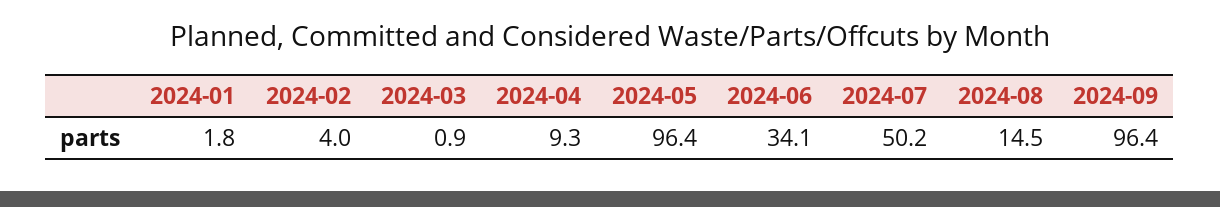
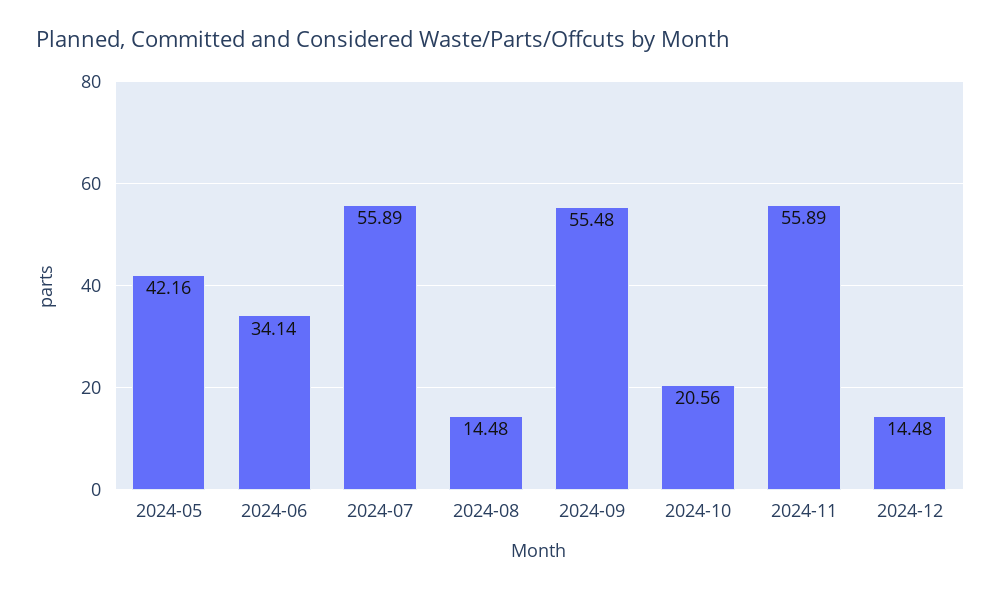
2024-01: 1.8 -> none
2024-02: 4 -> none
2024-03: 0.9 -> none
2024-04: 9.3 -> none
2024-05: 96.4 -> 42.16
2024-07: 50.2 -> 55.89
2024-09: 96.4 -> 55.48
2024-10: none -> 20.56
2024-11: none -> 55.89
2024-12: none -> 14.48

